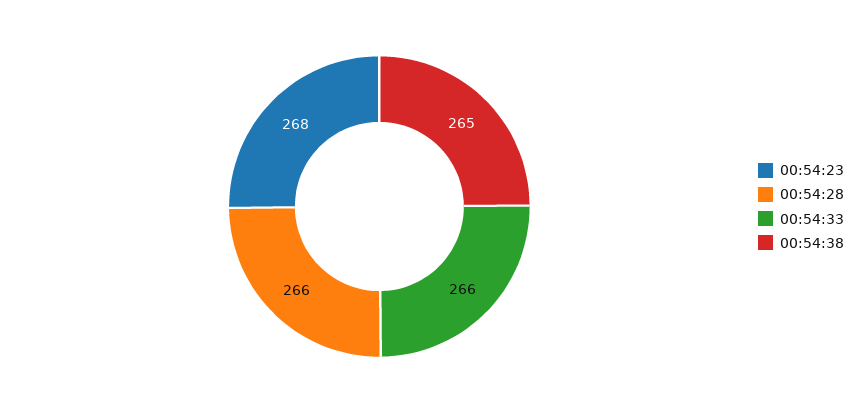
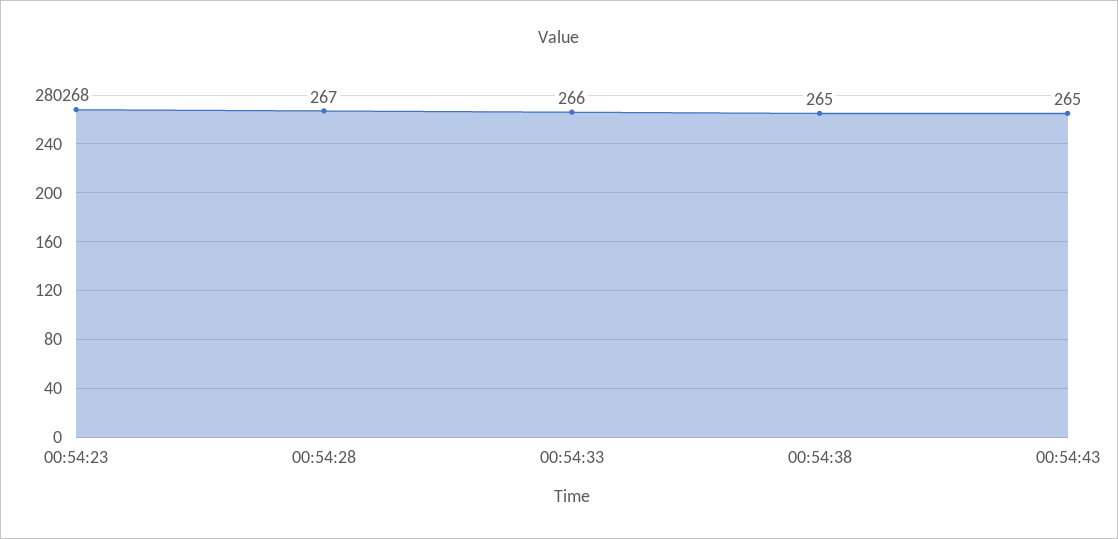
00:54:28: 266 -> 267
00:54:43: none -> 265

